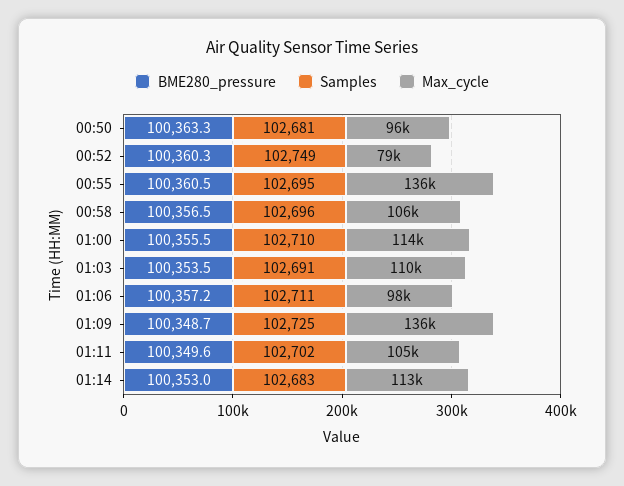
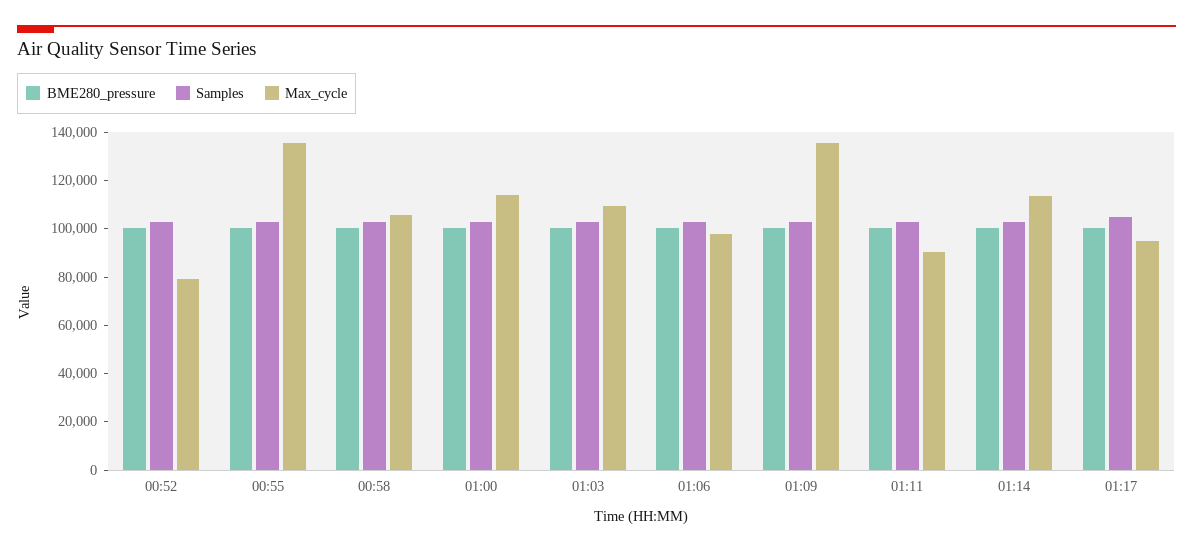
BME280_pressure, 00:50: 100363.3 -> none
Samples, 00:50: 102681 -> none
Max_cycle, 00:50: 96000 -> none
Max_cycle, 01:11: 105000 -> 90000
BME280_pressure, 01:17: none -> 100000
Samples, 01:17: none -> 105000
Max_cycle, 01:17: none -> 95000

